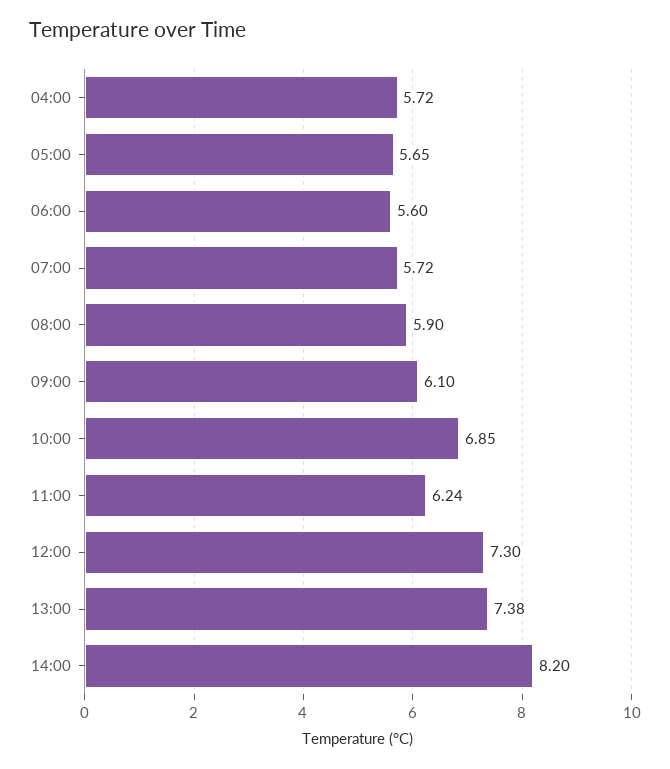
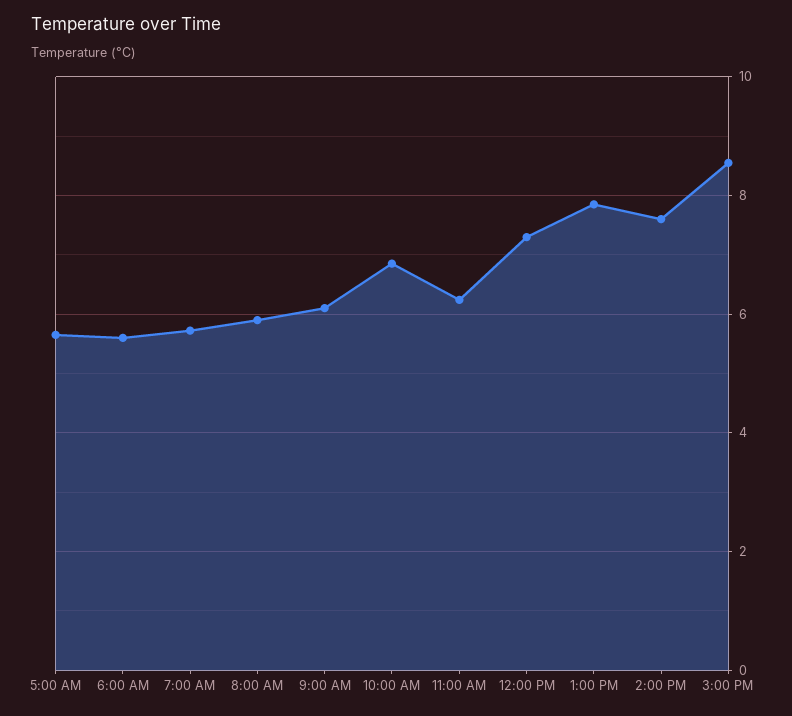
04:00: 5.72 -> none
13:00: 7.38 -> 7.8
14:00: 8.2 -> 7.6
3:00 PM: none -> 8.6

